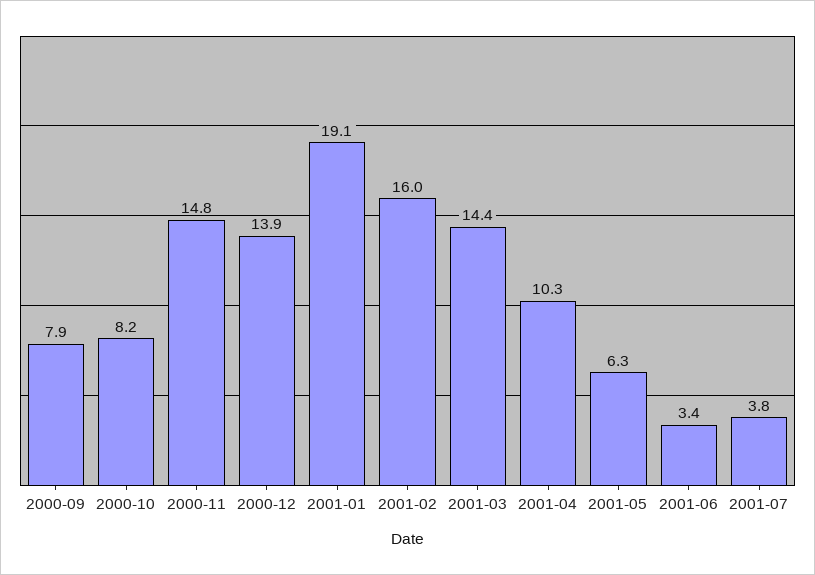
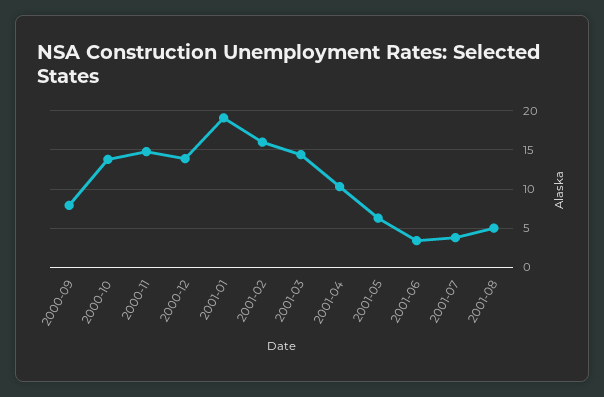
2000-10: 8.2 -> 14
2001-08: none -> 5

